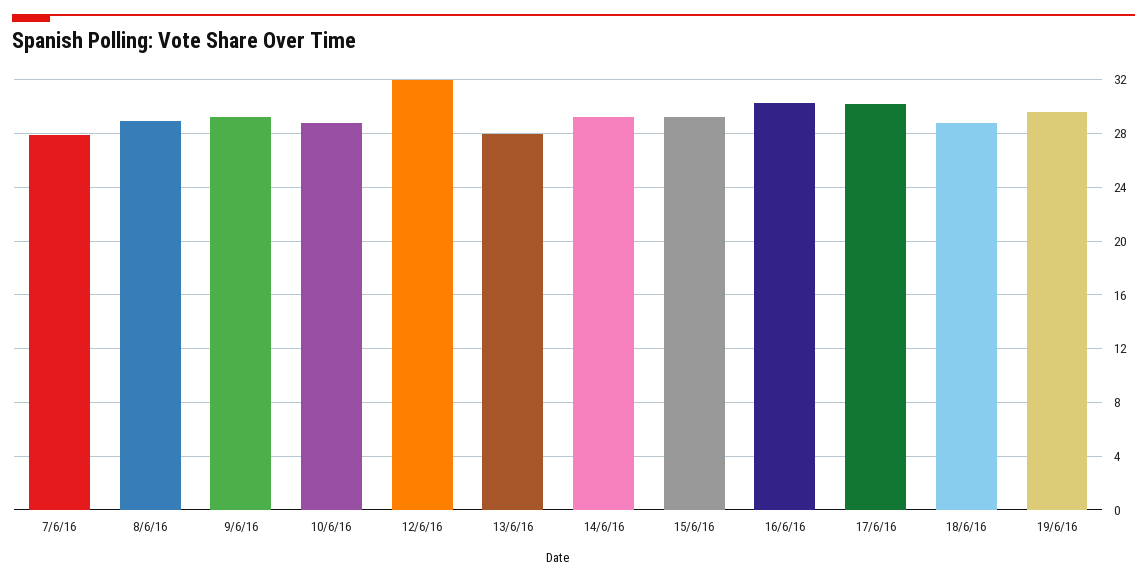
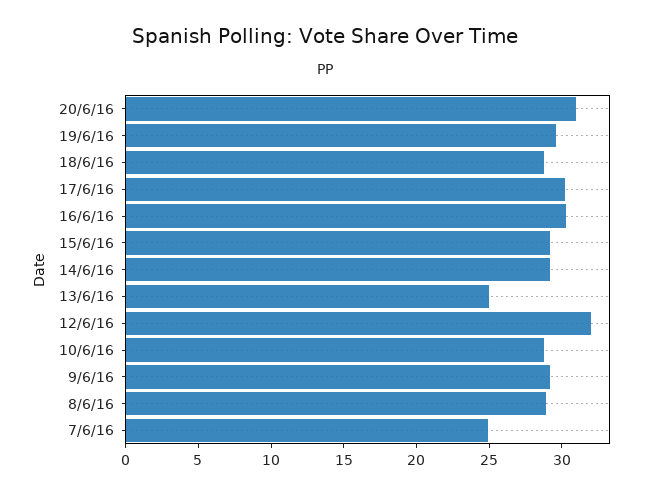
7/6/16: 28 -> 25
13/6/16: 28 -> 25
20/6/16: none -> 31

